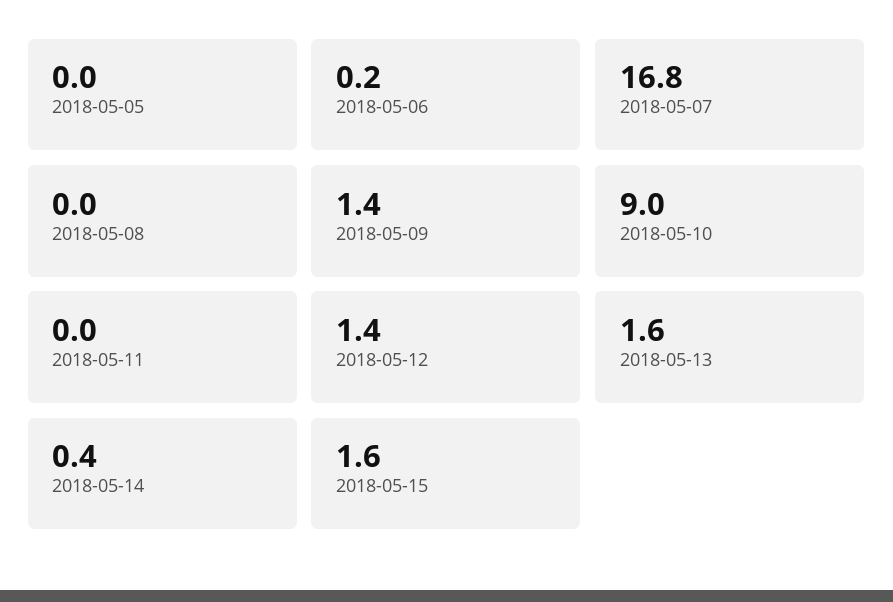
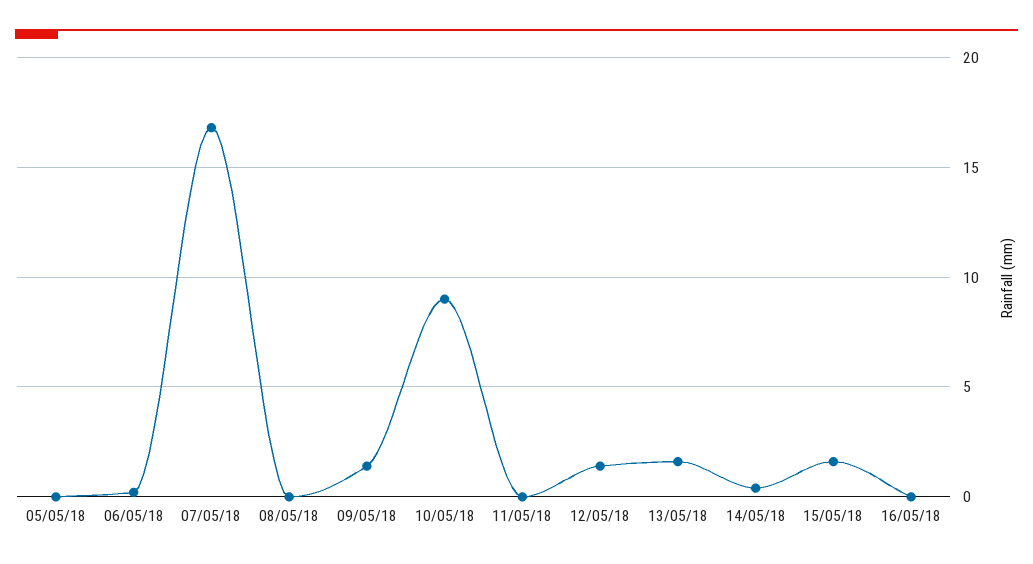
16/05/18: none -> 0

